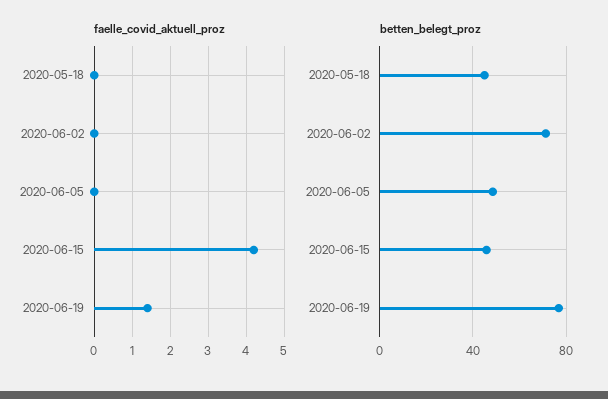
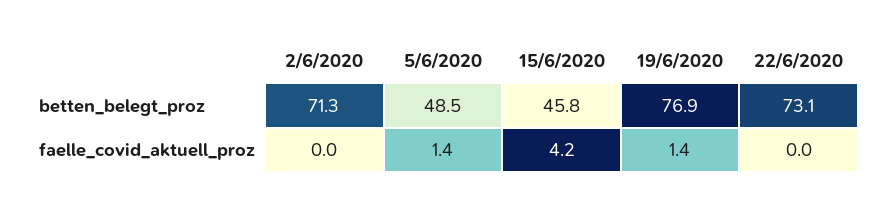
faelle_covid_aktuell_proz, 2020-05-18: 0 -> none
faelle_covid_aktuell_proz, 2020-06-05: 0 -> 1.4
betten_belegt_proz, 2020-05-18: 45 -> none
betten_belegt_proz, 22/6/2020: none -> 73.1
faelle_covid_aktuell_proz, 22/6/2020: none -> 0

